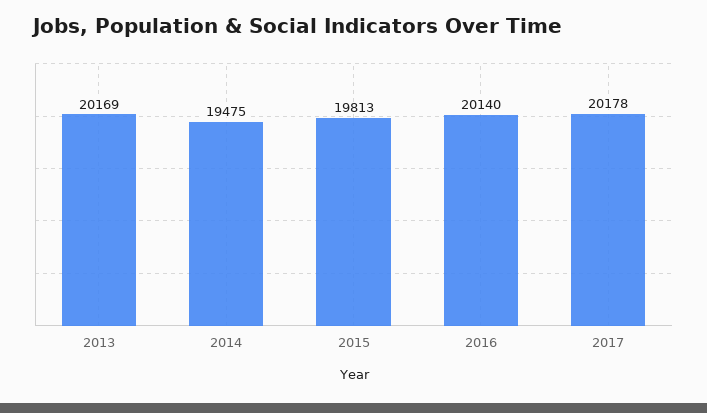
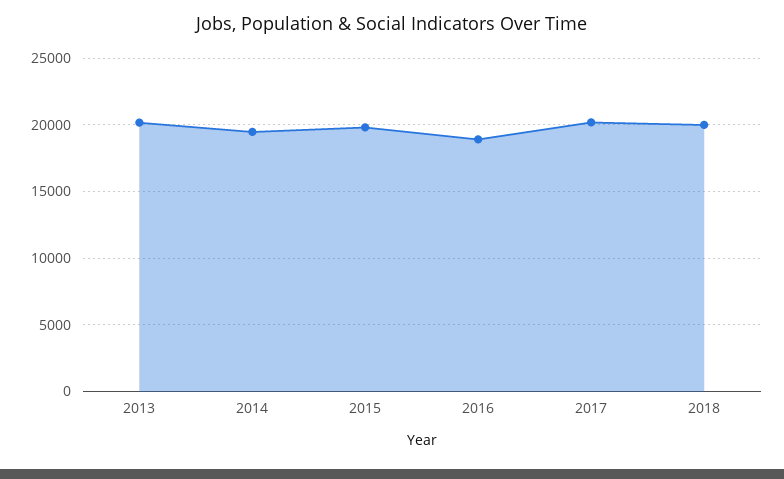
2016: 20140 -> 19000
2018: none -> 20000

